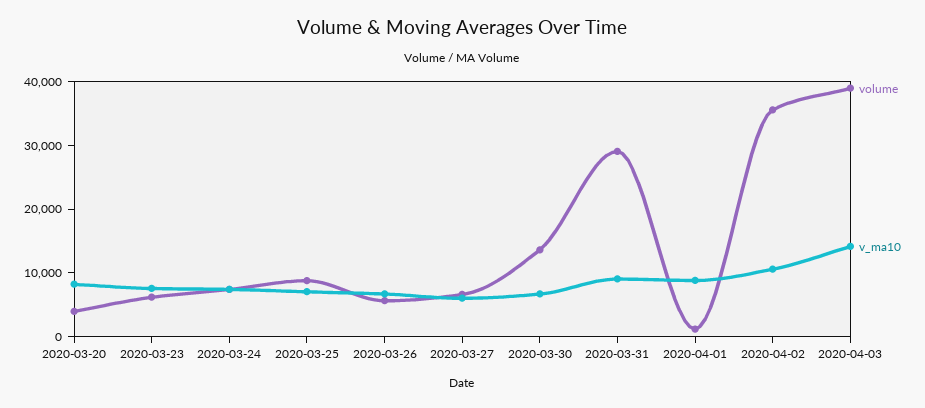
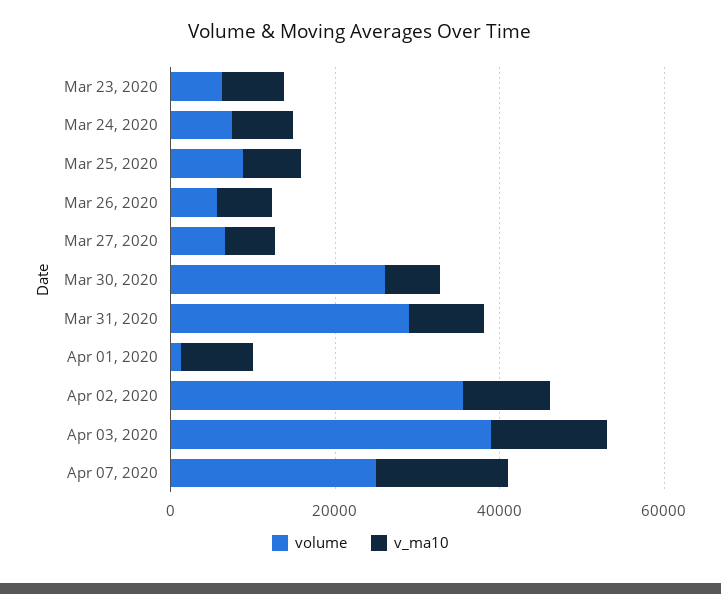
volume, 2020-03-20: 4000 -> none
v_ma10, 2020-03-20: 8000 -> none
volume, 2020-03-30: 14000 -> 25000
volume, Apr 07, 2020: none -> 25000
v_ma10, Apr 07, 2020: none -> 15000

